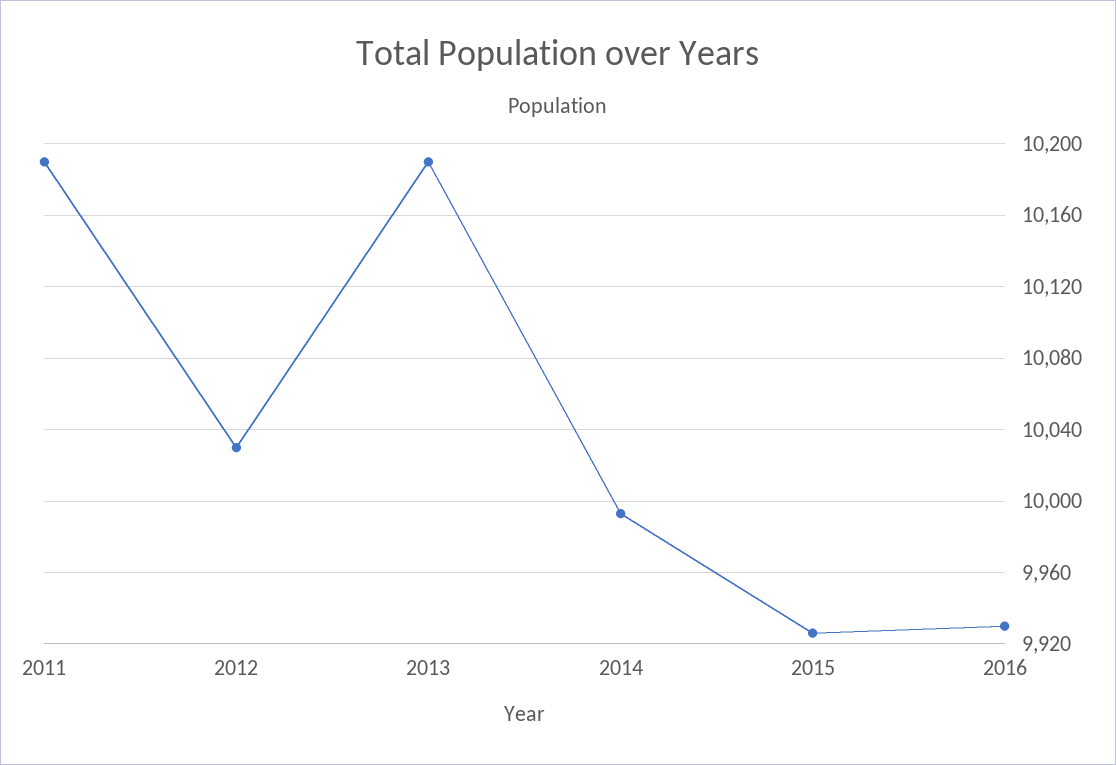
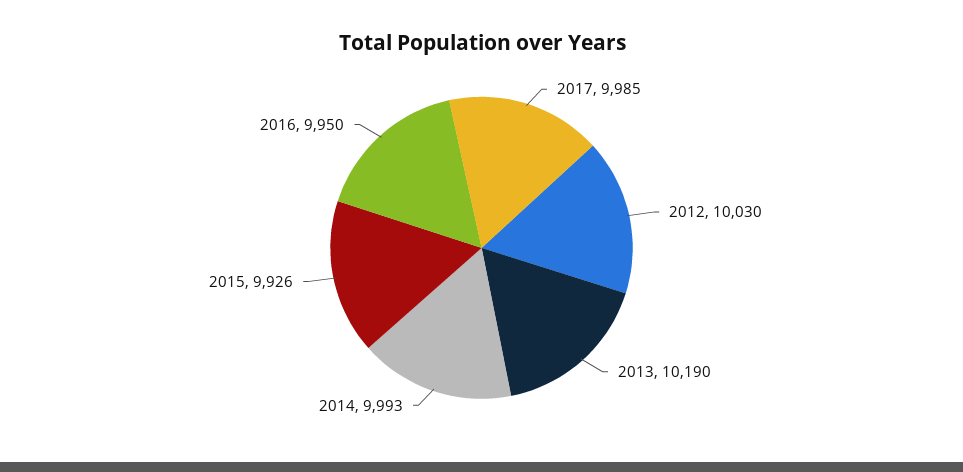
2011: 10190 -> none
2016: 9930 -> 9950
2017: none -> 9985

